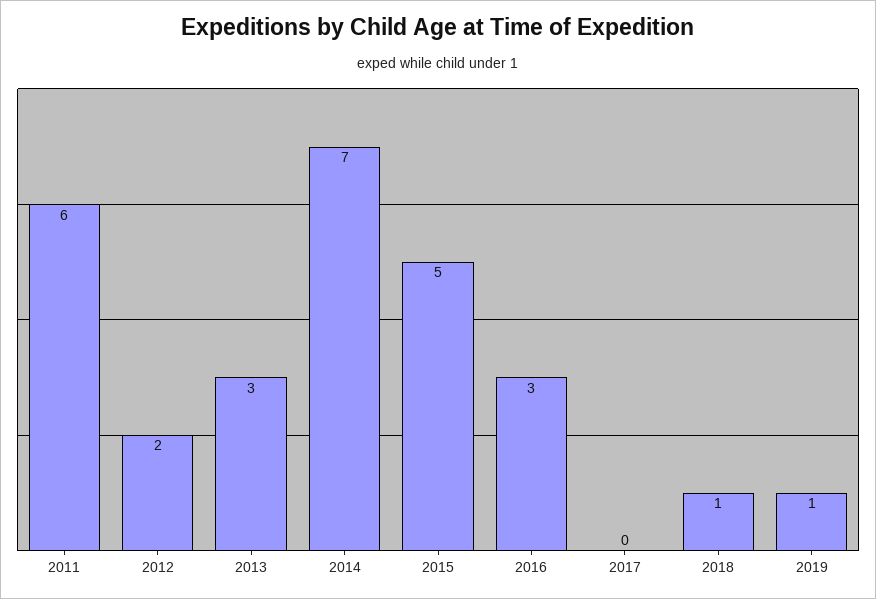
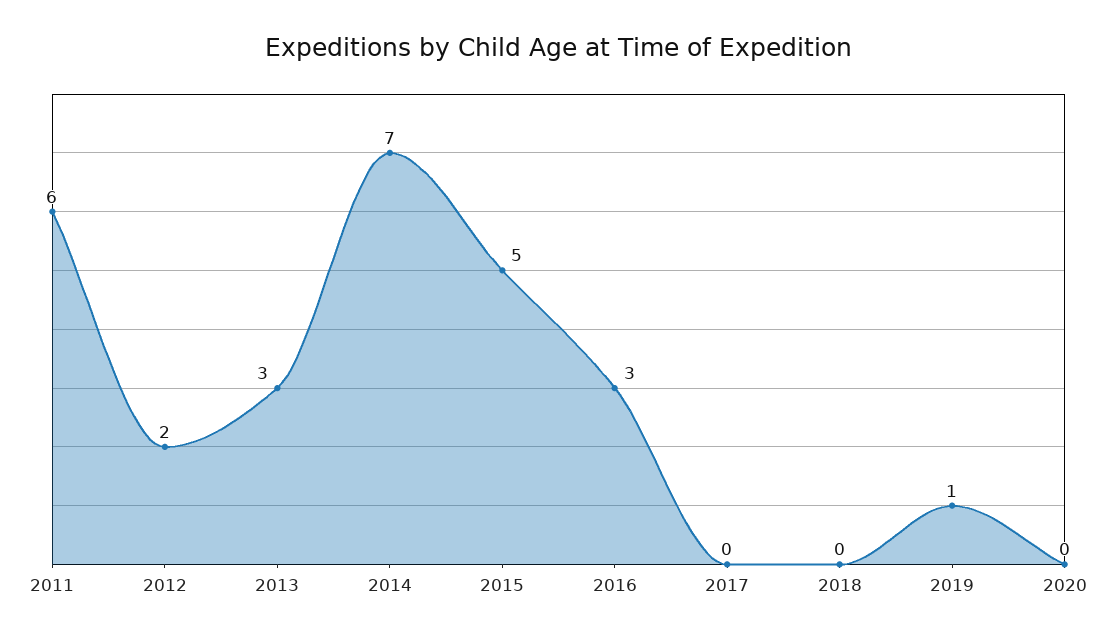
2018: 1 -> 0
2020: none -> 0

